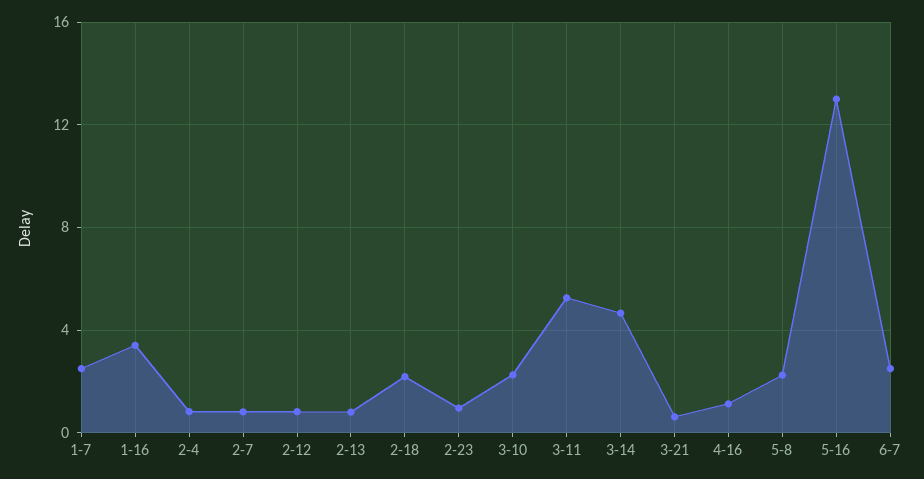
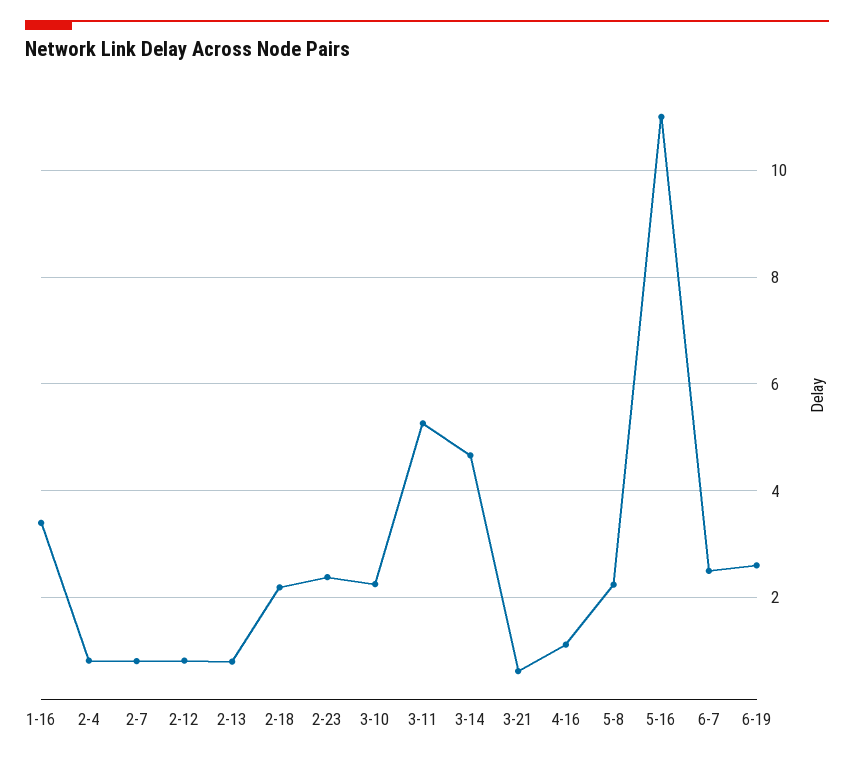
1-7: 2.5 -> none
2-23: 1 -> 2.4
5-16: 13 -> 11
6-19: none -> 2.6

